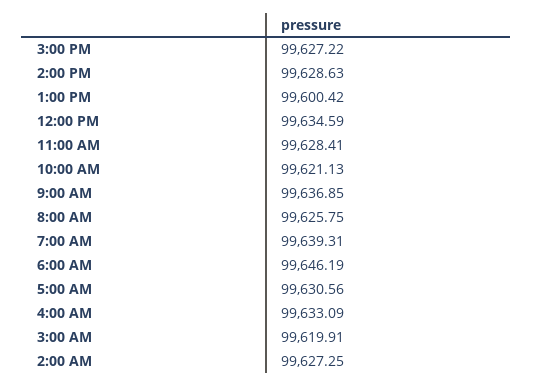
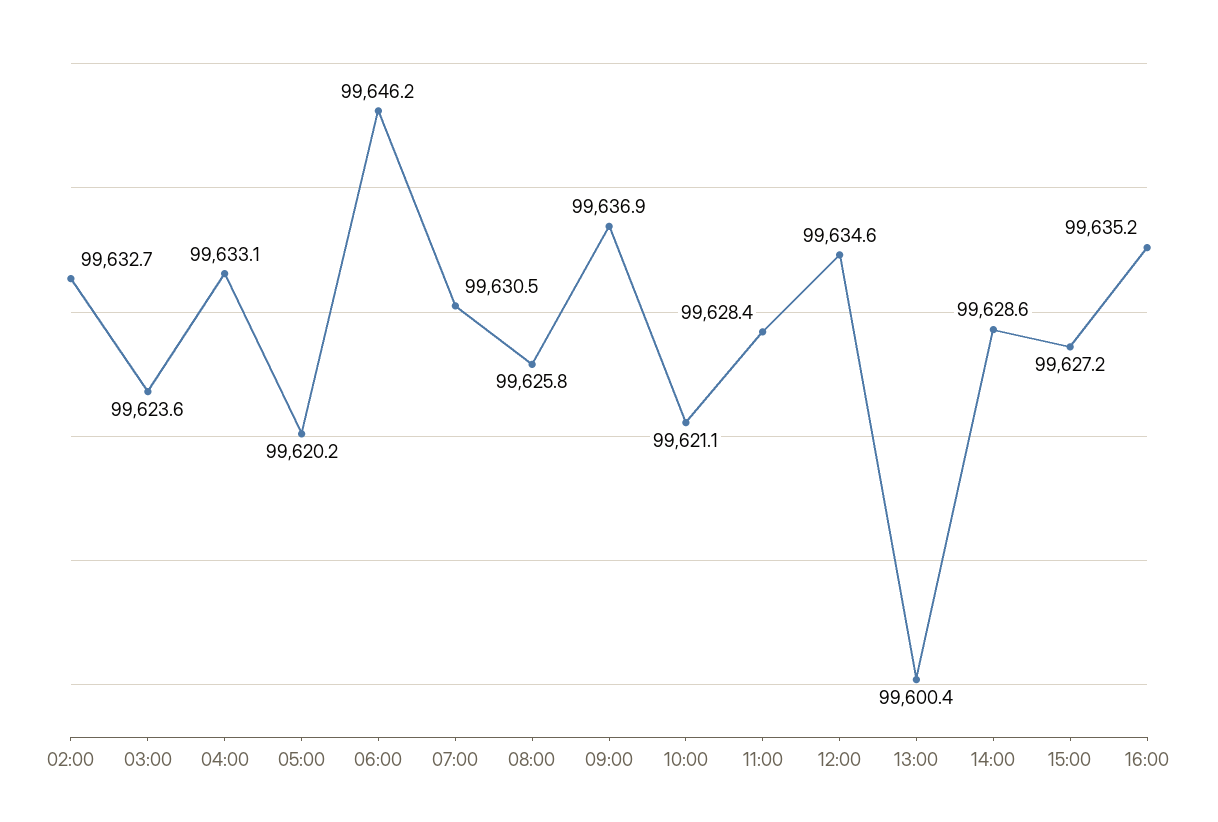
7:00 AM: 99639.31 -> 99630.5
5:00 AM: 99630.56 -> 99620.2
3:00 AM: 99619.91 -> 99623.6
2:00 AM: 99627.25 -> 99632.7
16:00: none -> 99635.2

